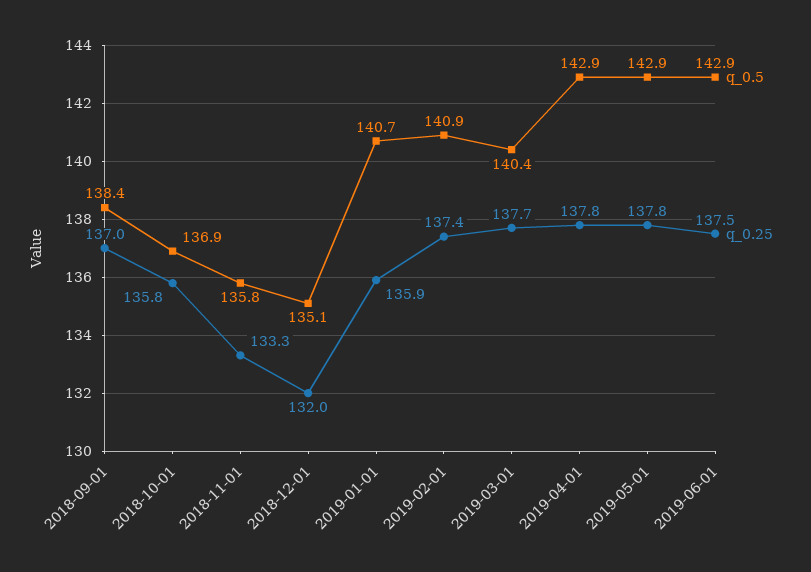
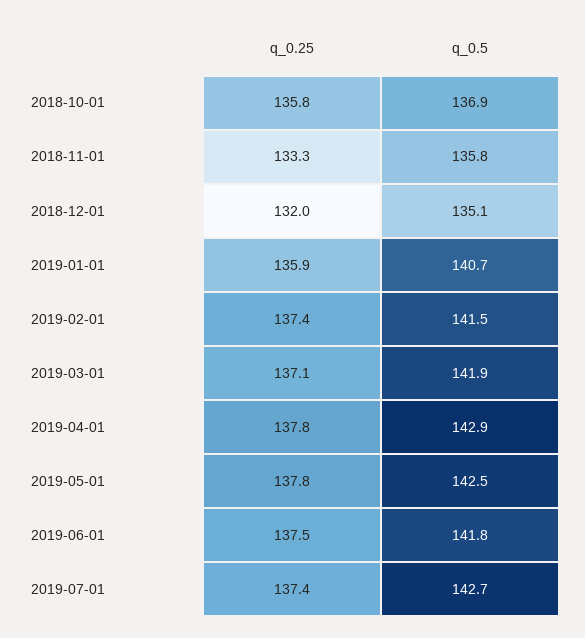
q_0.5, 2018-09-01: 138.4 -> none
q_0.25, 2018-09-01: 137 -> none
q_0.5, 2019-02-01: 140.9 -> 141.5
q_0.5, 2019-03-01: 140.4 -> 141.9
q_0.25, 2019-03-01: 137.7 -> 137.1
q_0.5, 2019-05-01: 142.9 -> 142.5
q_0.5, 2019-06-01: 142.9 -> 141.8
q_0.25, 2019-07-01: none -> 137.4
q_0.5, 2019-07-01: none -> 142.7

